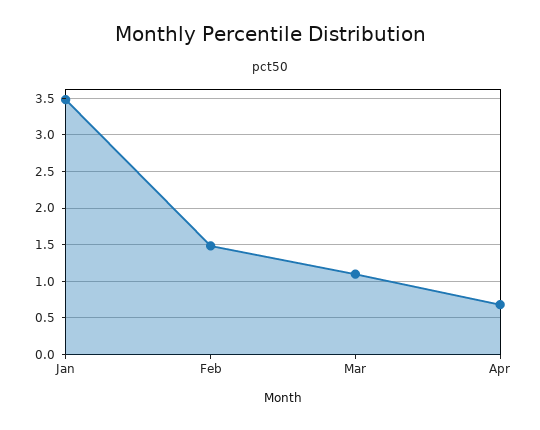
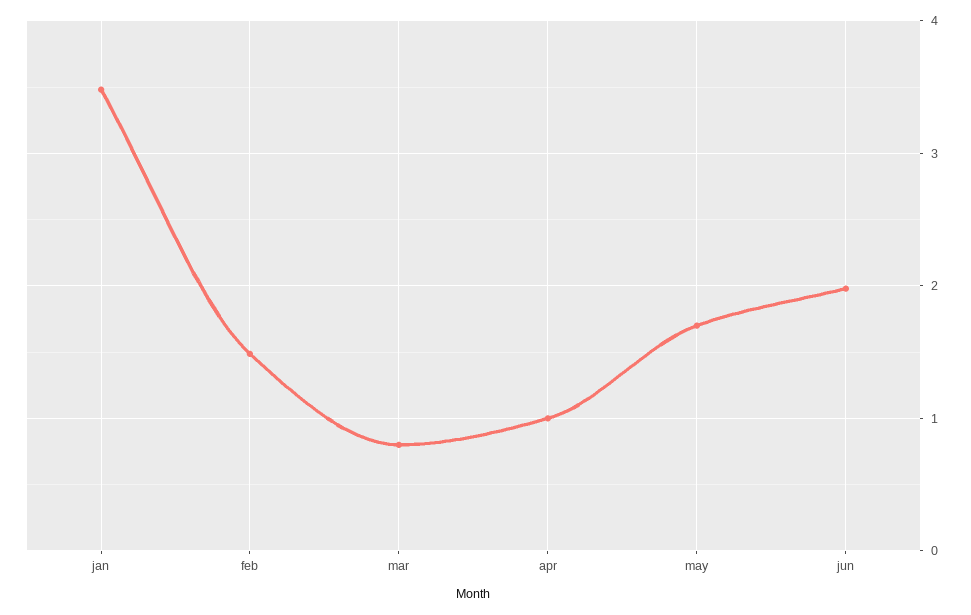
Mar: 1.1 -> 0.8
Apr: 0.7 -> 1
may: none -> 1.7
jun: none -> 2

